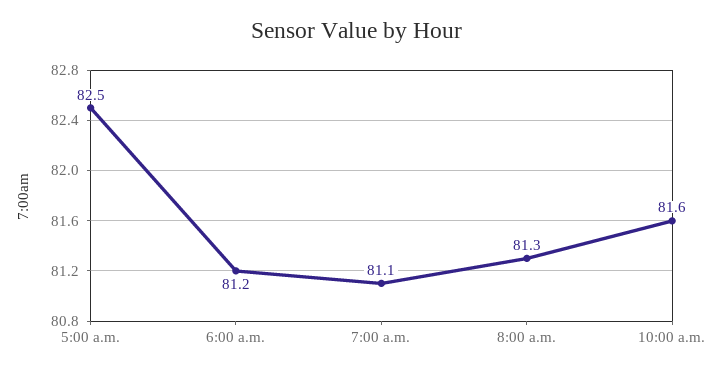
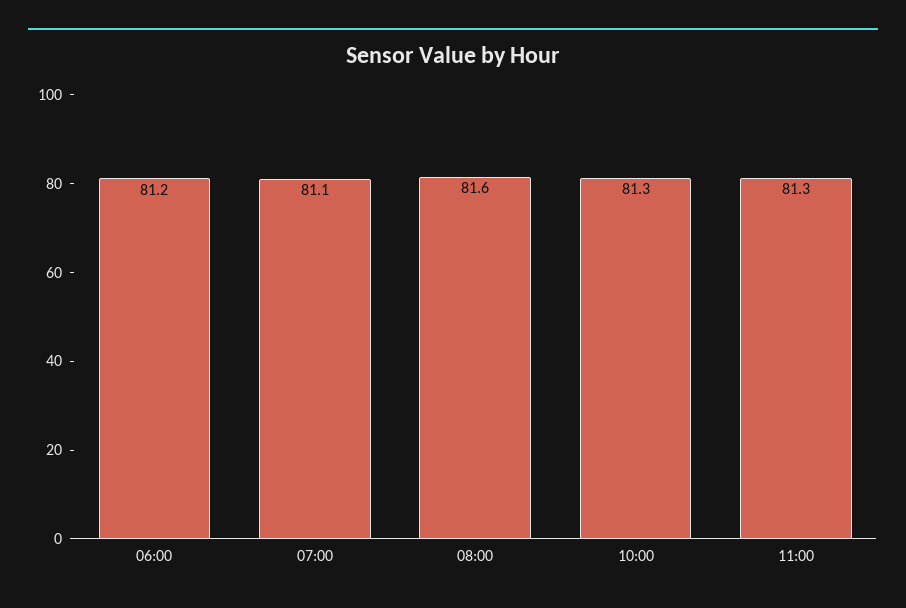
5:00 a.m.: 82.5 -> none
8:00 a.m.: 81.3 -> 81.6
10:00 a.m.: 81.6 -> 81.3
11:00: none -> 81.3

